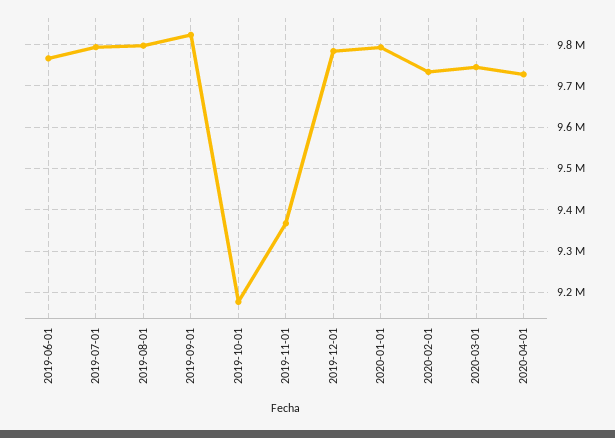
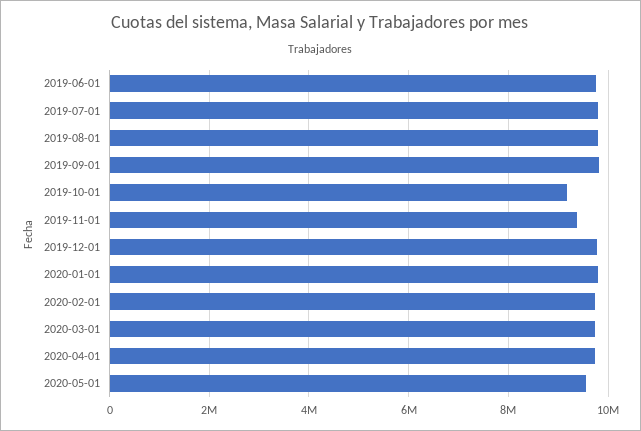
2020-05-01: none -> 9600000

